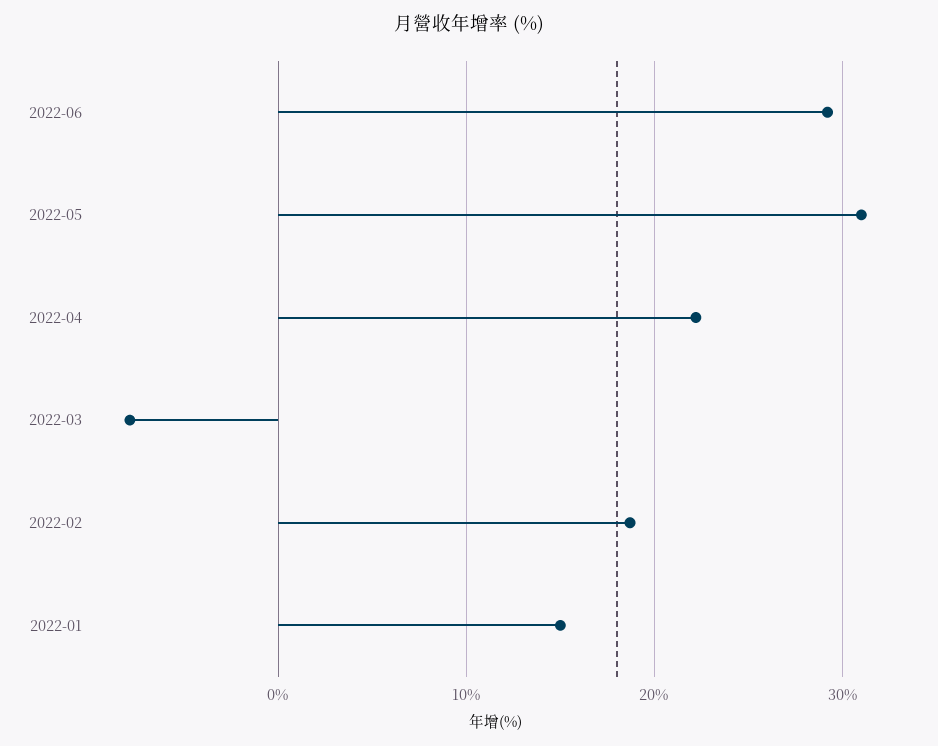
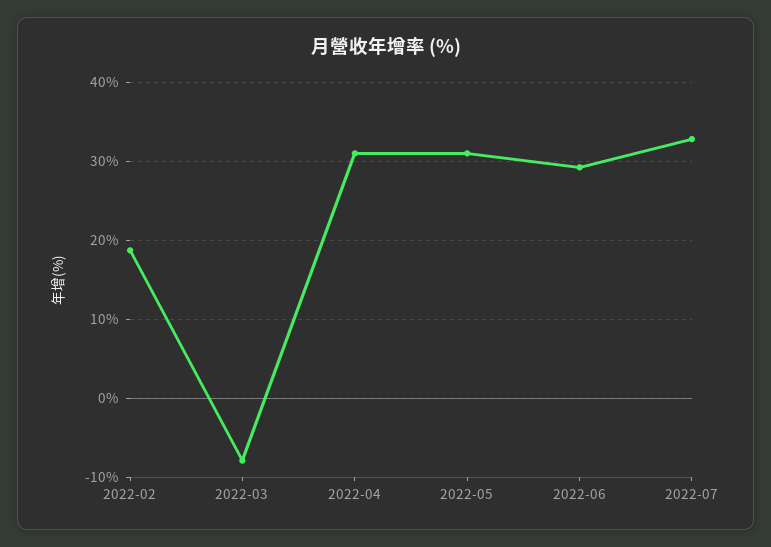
2022-04: 22 -> 31
2022-01: 15 -> none
2022-07: none -> 33

